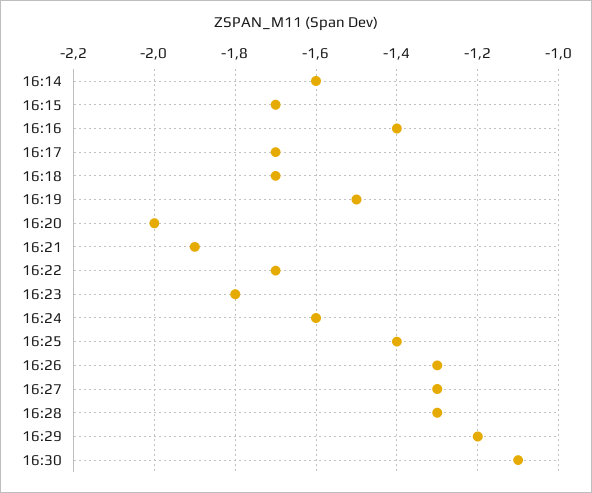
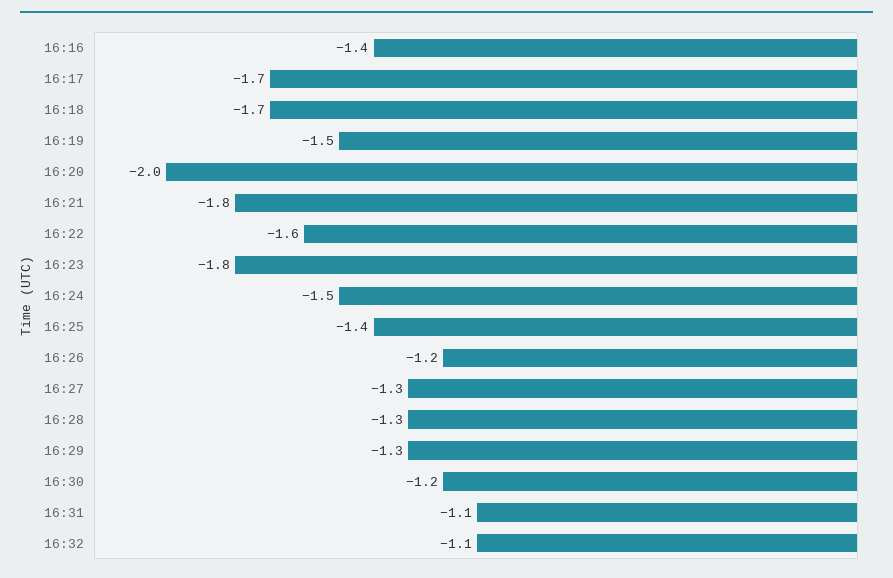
16:14: -1.6 -> none
16:15: -1.7 -> none
16:21: -1.9 -> -1.8
16:22: -1.7 -> -1.6
16:24: -1.6 -> -1.5
16:26: -1.3 -> -1.2
16:29: -1.2 -> -1.3
16:30: -1.1 -> -1.2
16:31: none -> -1.1
16:32: none -> -1.1

